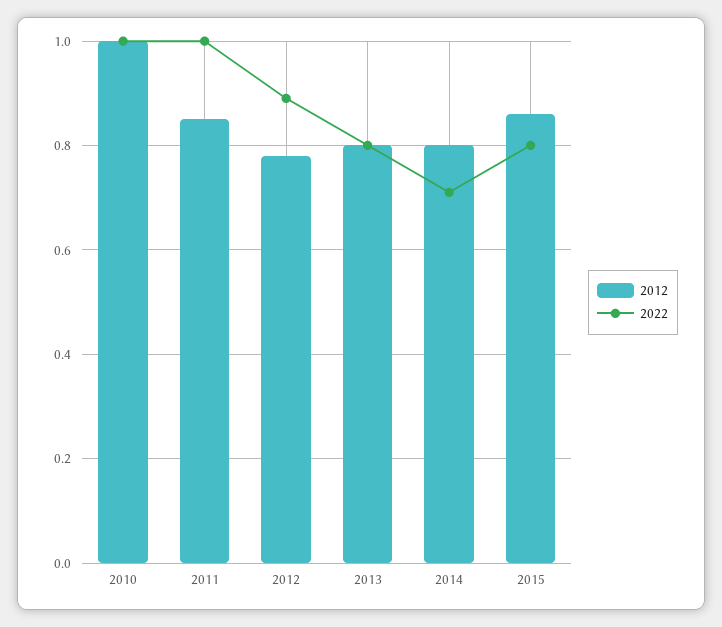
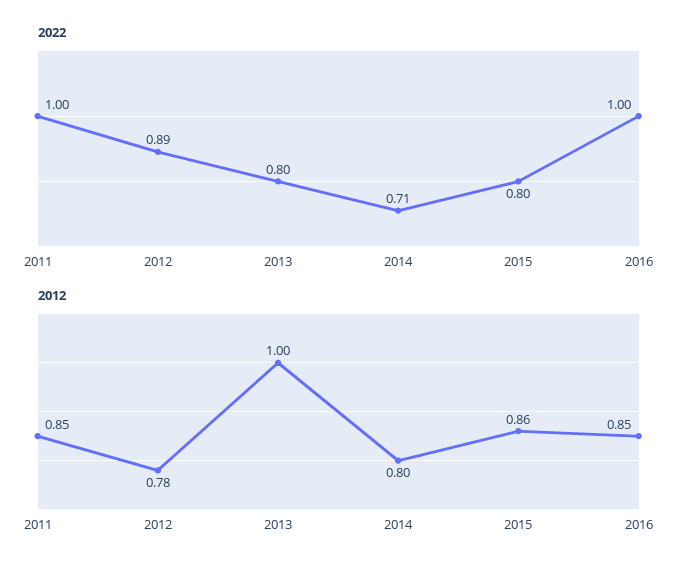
2012, 2010: 1 -> none
2022, 2010: 1 -> none
2012, 2013: 0.8 -> 1
2022, 2016: none -> 1
2012, 2016: none -> 0.85

